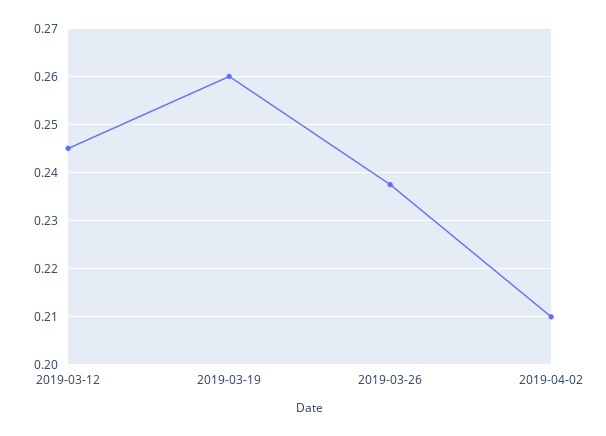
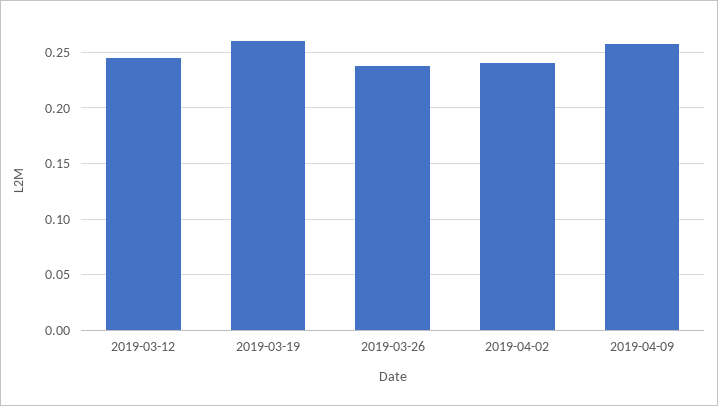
2019-04-02: 0.21 -> 0.24
2019-04-09: none -> 0.26

